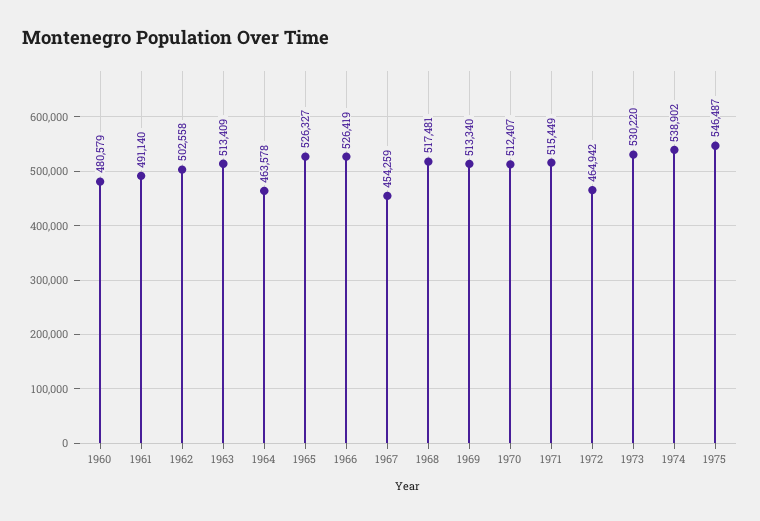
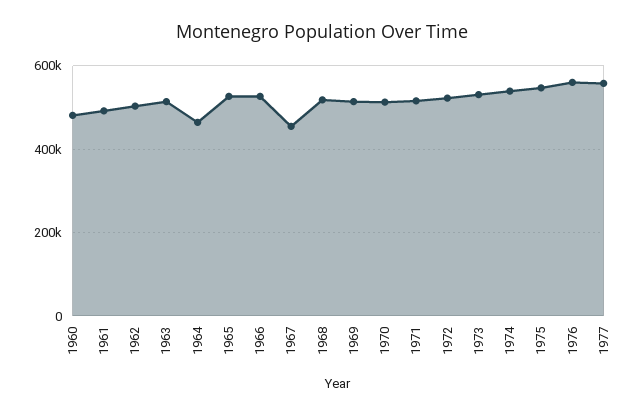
1972: 464942 -> 520000
1976: none -> 560000
1977: none -> 560000

